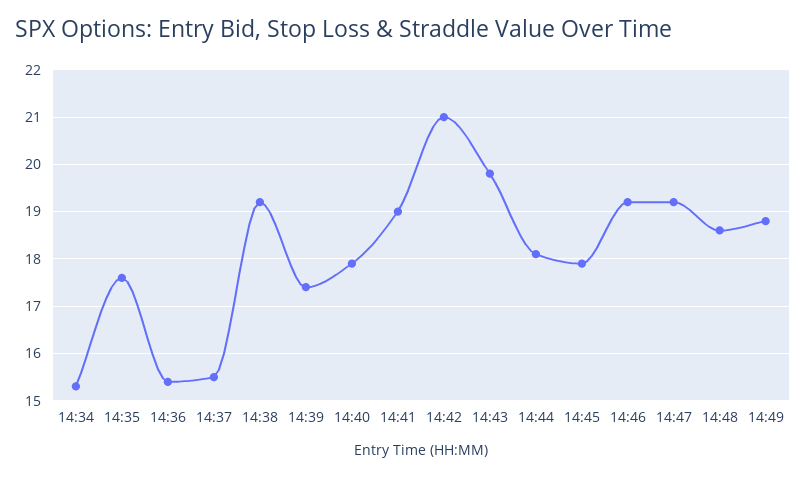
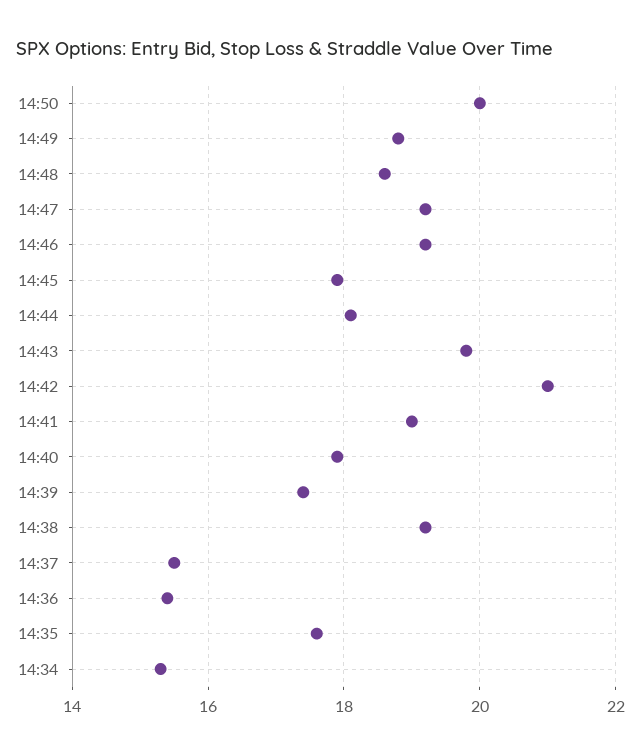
14:50: none -> 20

